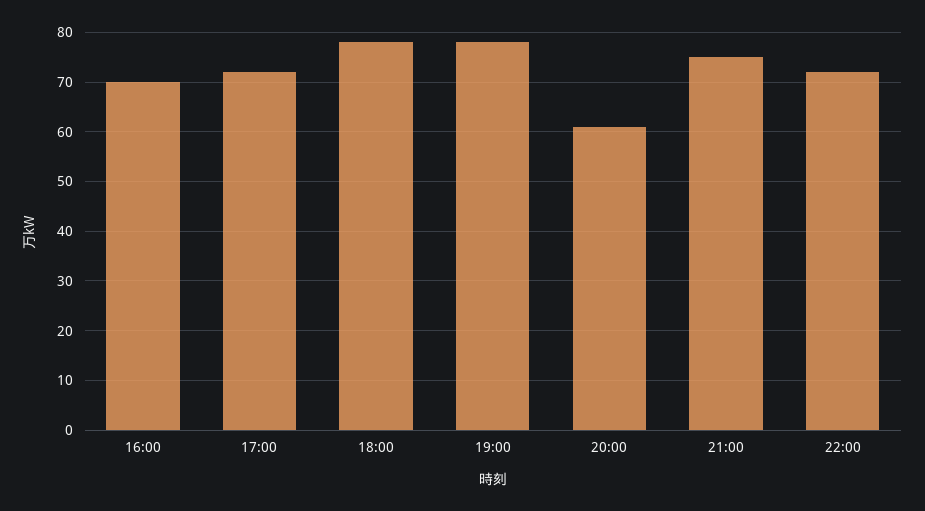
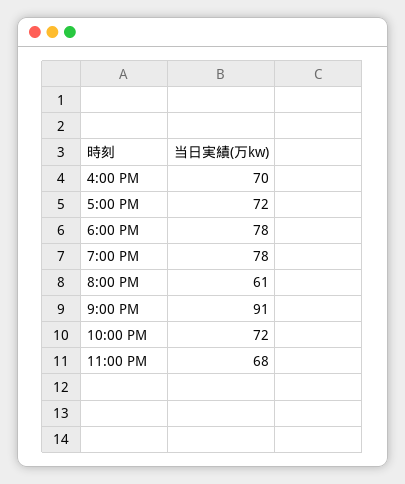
21:00: 75 -> 91
11:00 PM: none -> 68

